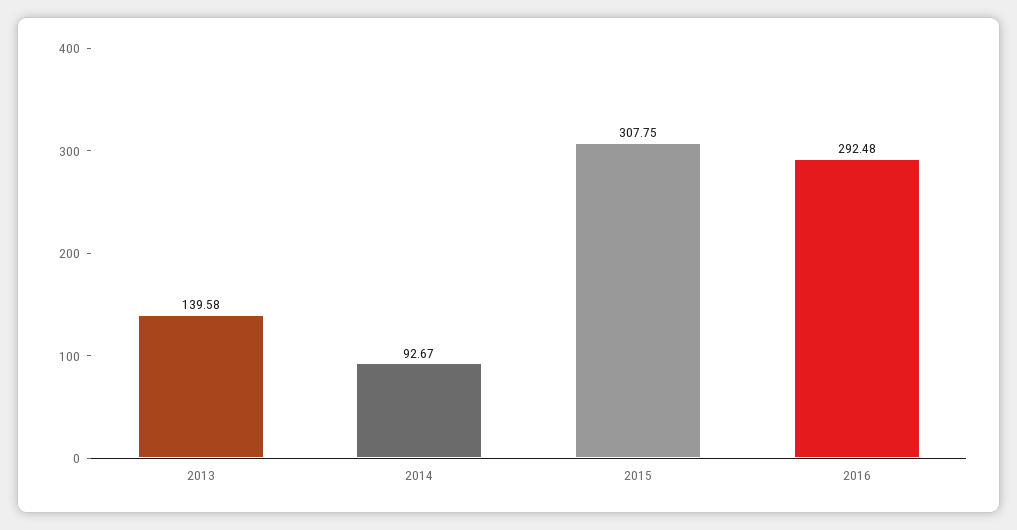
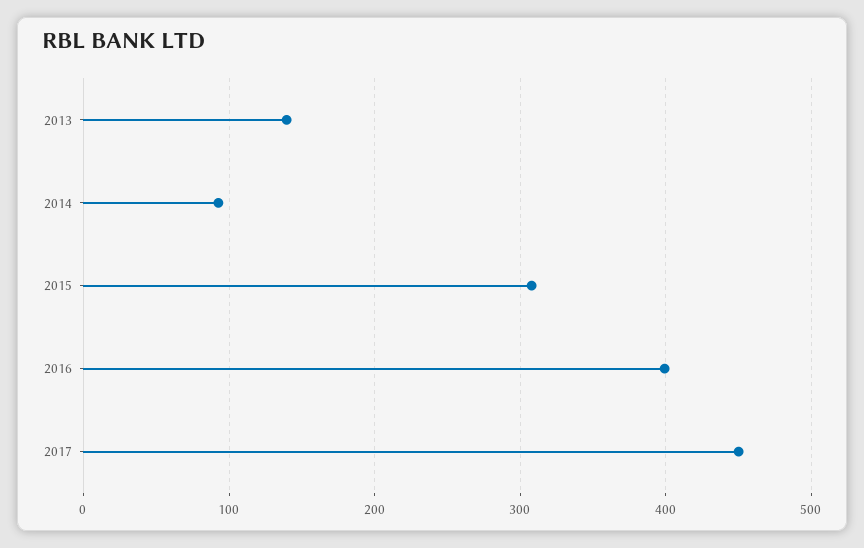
2016: 292.48 -> 400
2017: none -> 450

